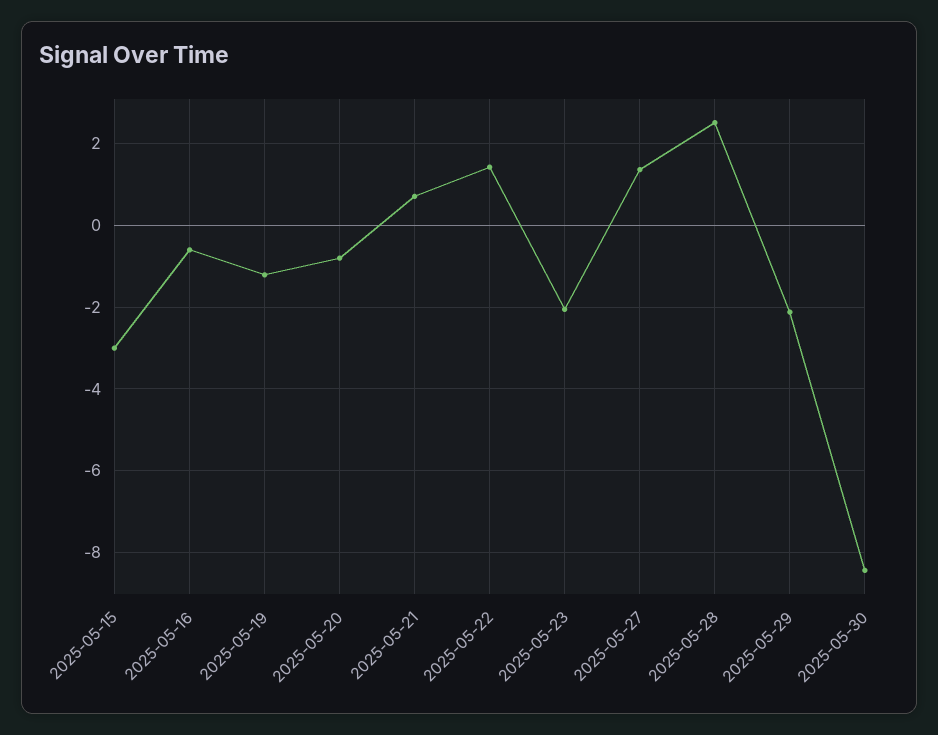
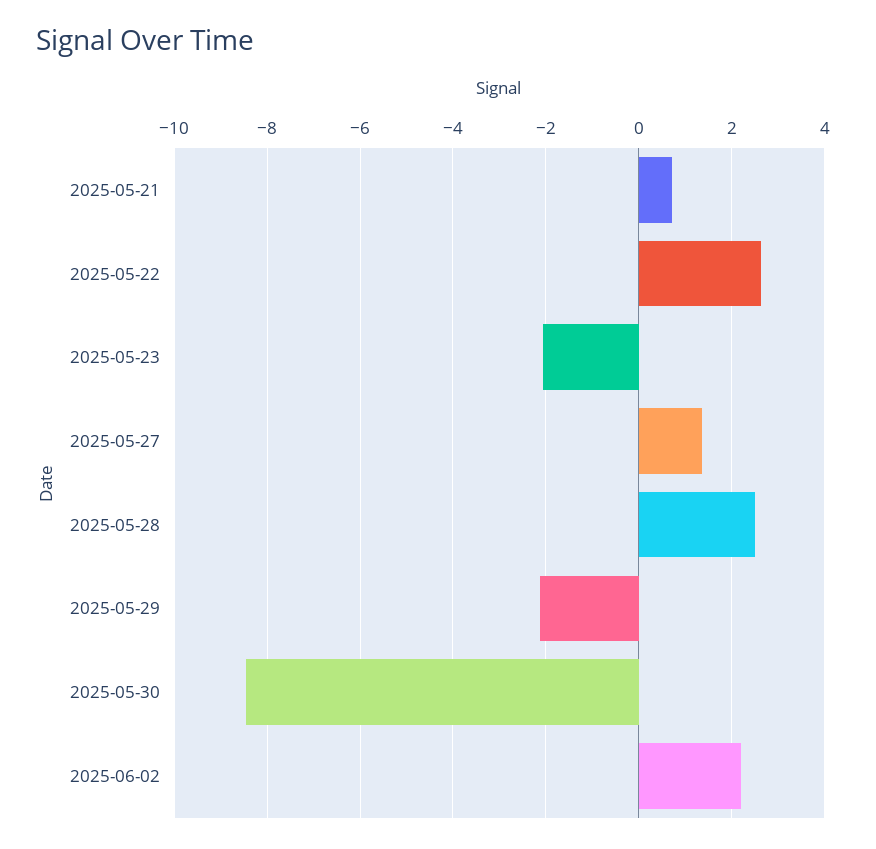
2025-05-15: -3 -> none
2025-05-16: -0.6 -> none
2025-05-19: -1.2 -> none
2025-05-20: -0.8 -> none
2025-05-22: 1.4 -> 2.6
2025-06-02: none -> 2.2

